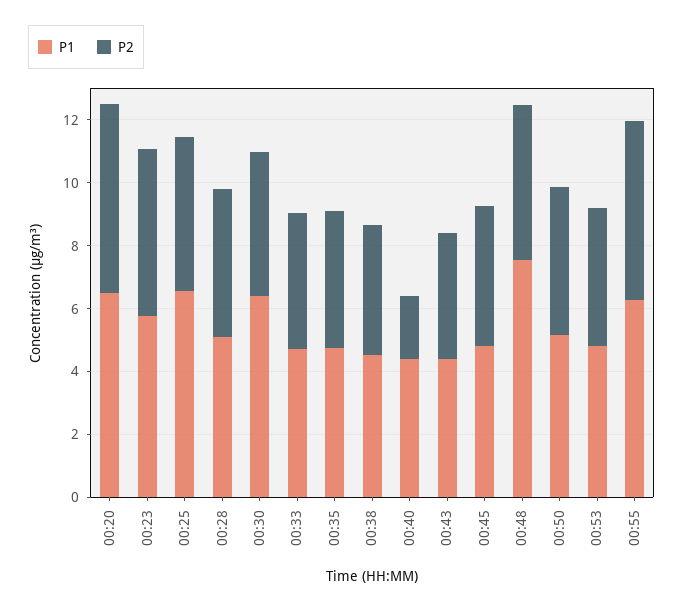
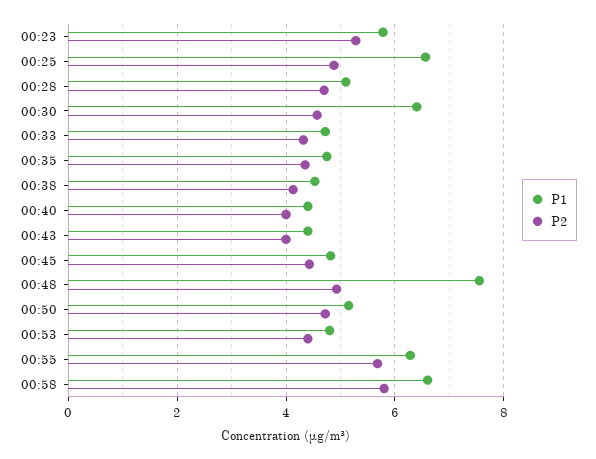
P1, 00:20: 6.5 -> none
P2, 00:20: 6 -> none
P2, 00:40: 2 -> 4
P1, 00:58: none -> 6.6
P2, 00:58: none -> 5.8

